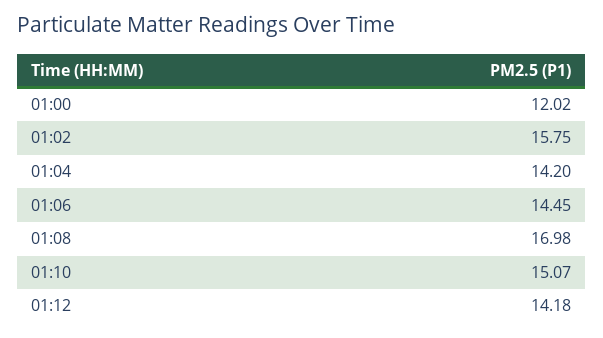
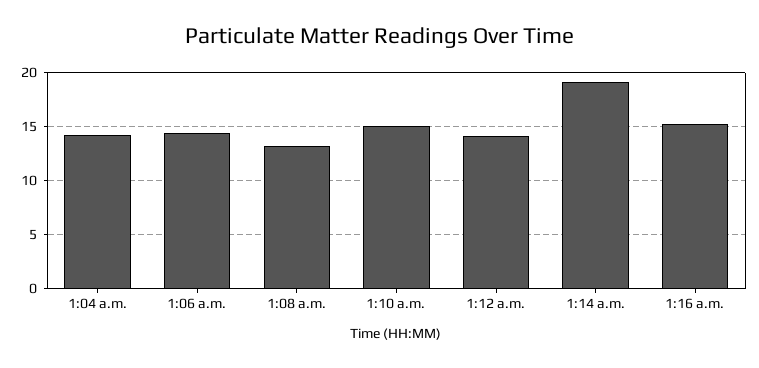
01:00: 12.02 -> none
01:02: 15.75 -> none
01:08: 16.98 -> 13
1:14 a.m.: none -> 19
1:16 a.m.: none -> 15

